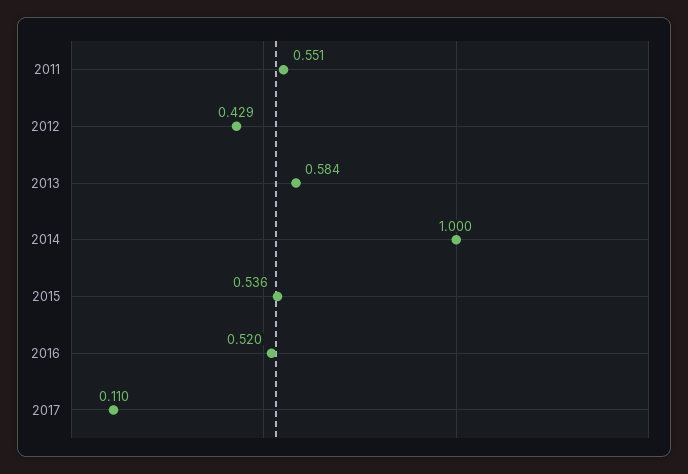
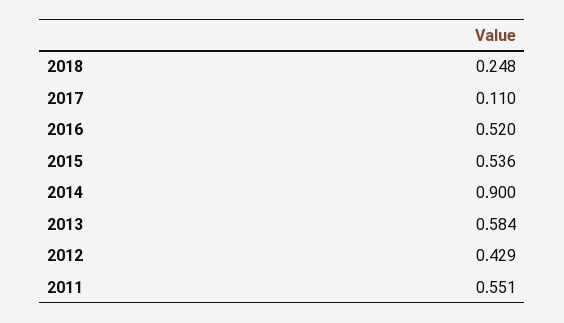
2014: 1 -> 0.9
2018: none -> 0.248

